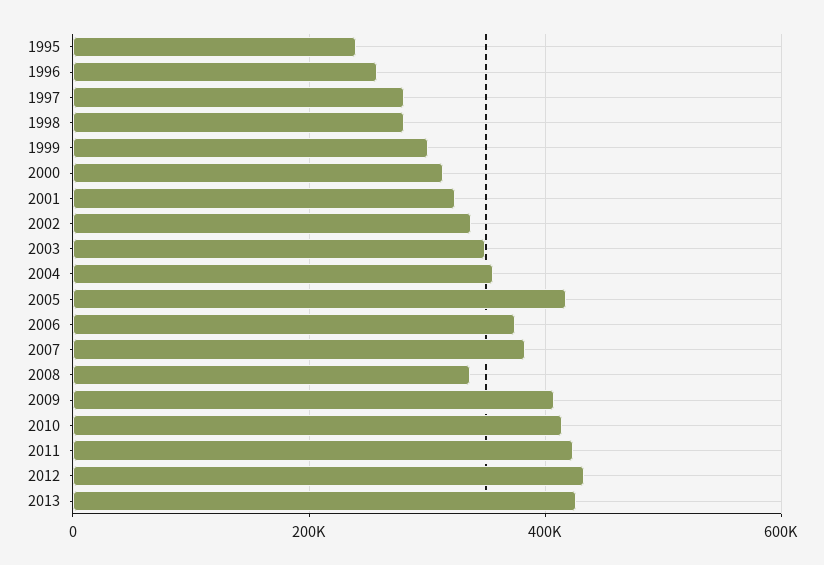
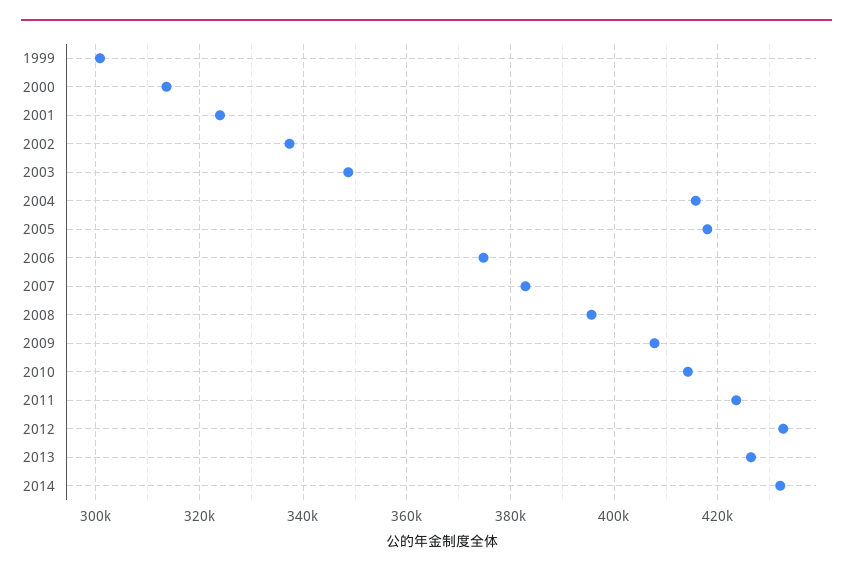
1995: 240000 -> none
1996: 260000 -> none
1997: 280000 -> none
1998: 280000 -> none
2004: 360000 -> 416000
2008: 340000 -> 396000
2014: none -> 432000

